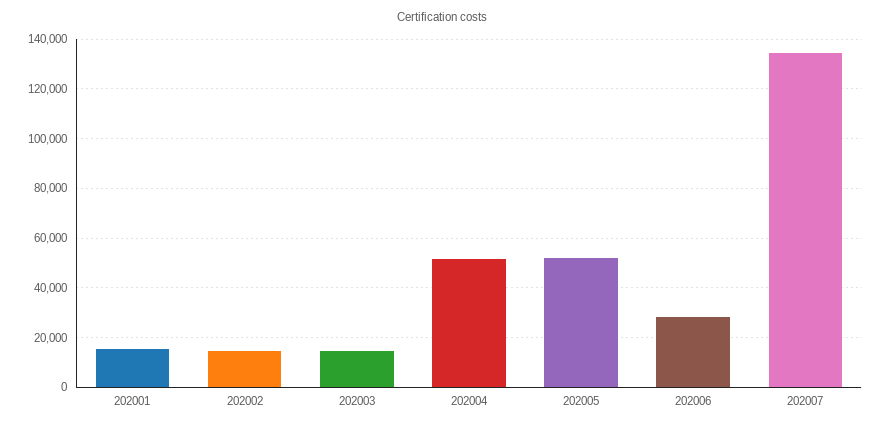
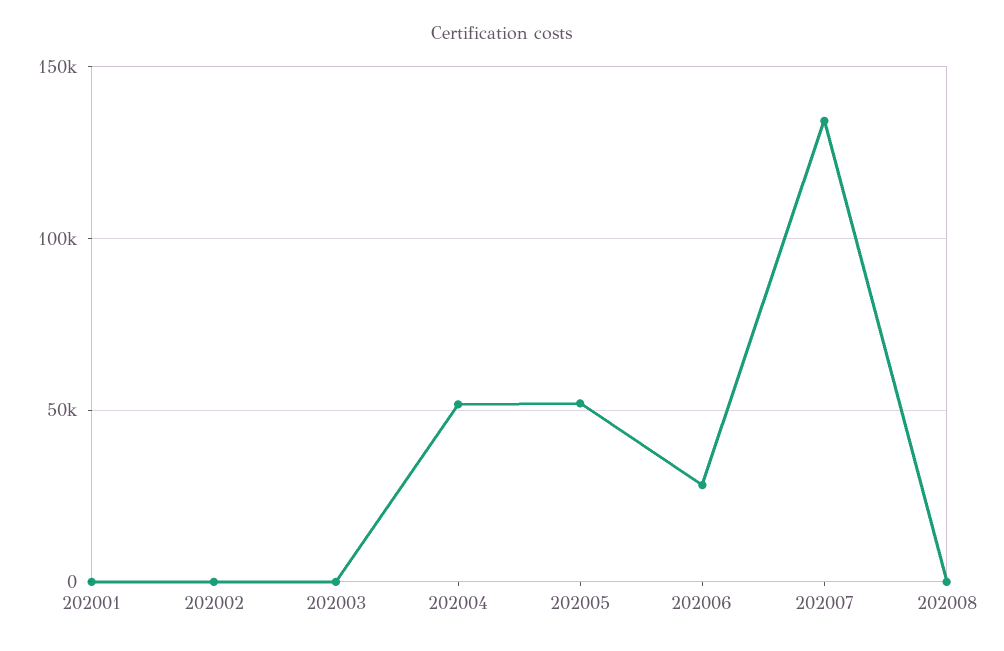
202001: 15000 -> 0
202002: 15000 -> 0
202003: 15000 -> 0
202008: none -> 0

